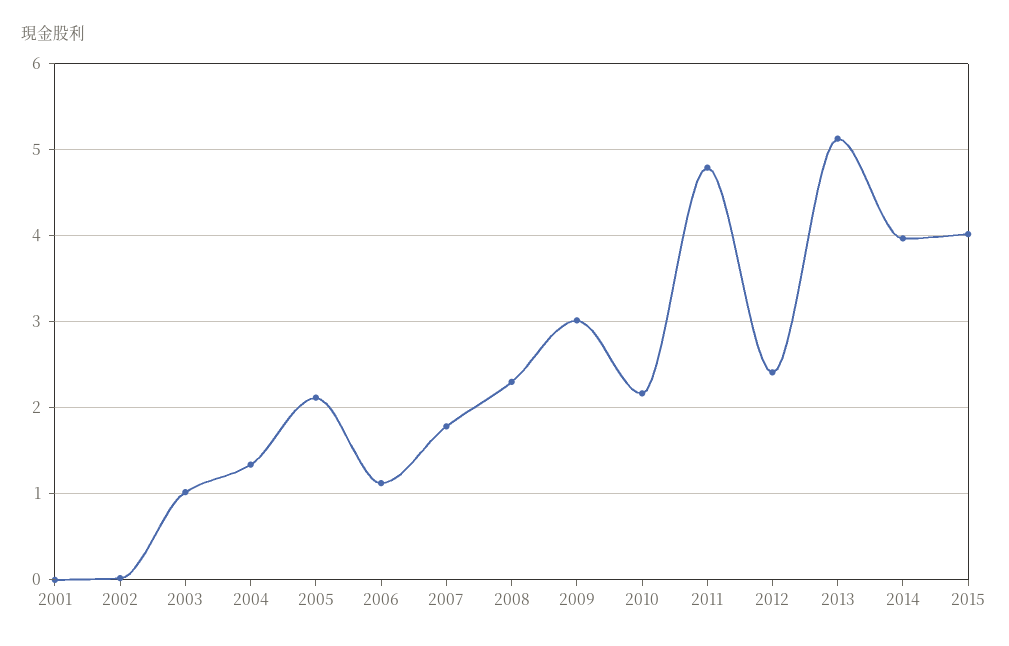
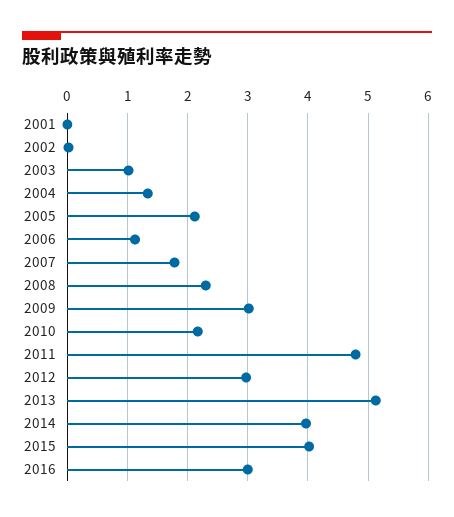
2012: 2.4 -> 3
2016: none -> 3

